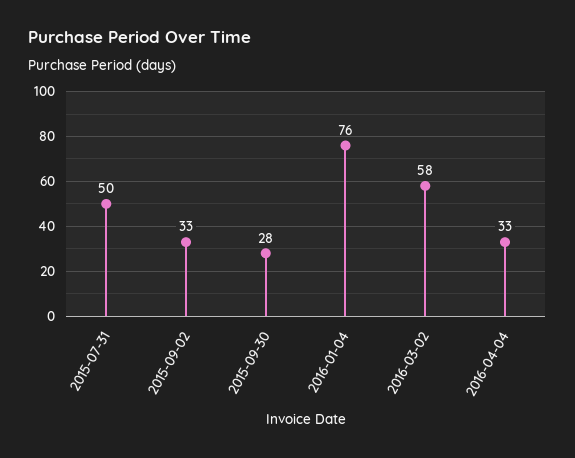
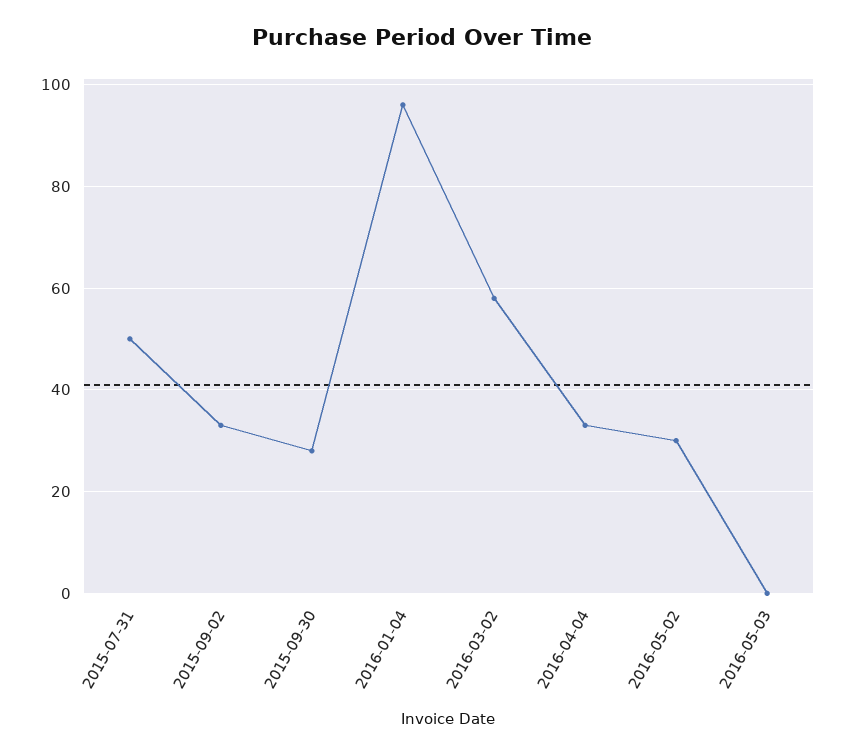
2016-01-04: 76 -> 95
2016-05-02: none -> 30
2016-05-03: none -> 0

